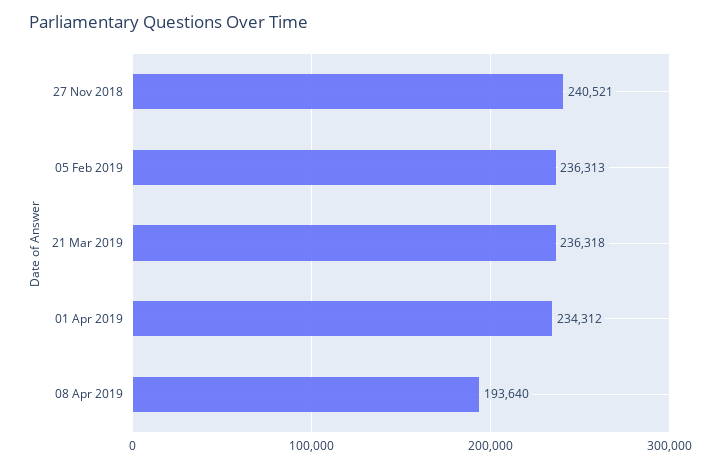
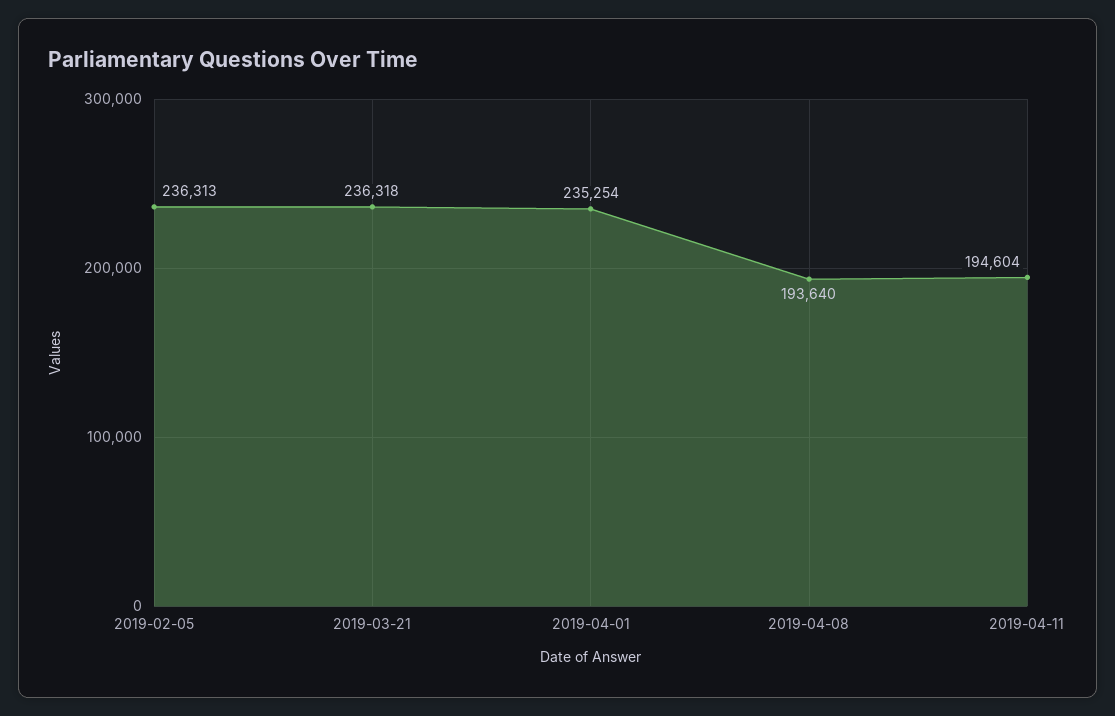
27 Nov 2018: 240521 -> none
01 Apr 2019: 234312 -> 235254
2019-04-11: none -> 194604

